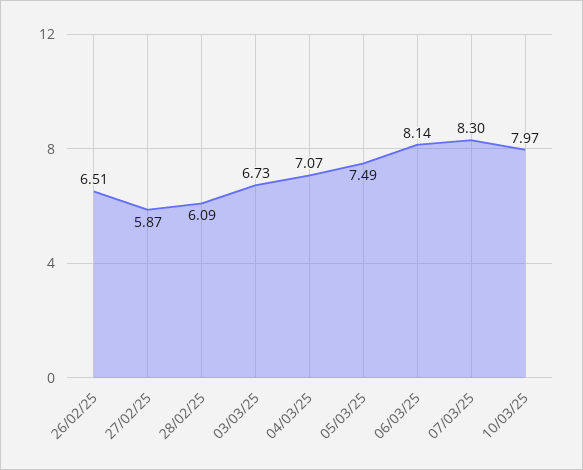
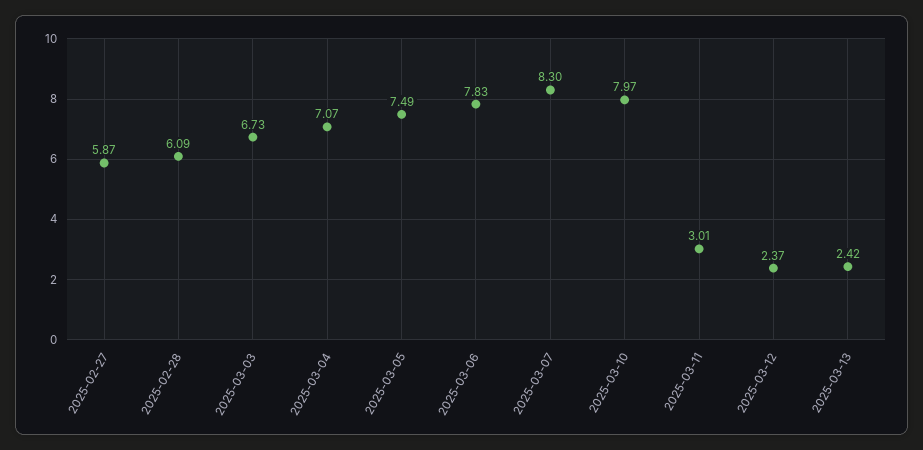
26/02/25: 6.51 -> none
06/03/25: 8.14 -> 7.83
2025-03-11: none -> 3.01
2025-03-12: none -> 2.37
2025-03-13: none -> 2.42

